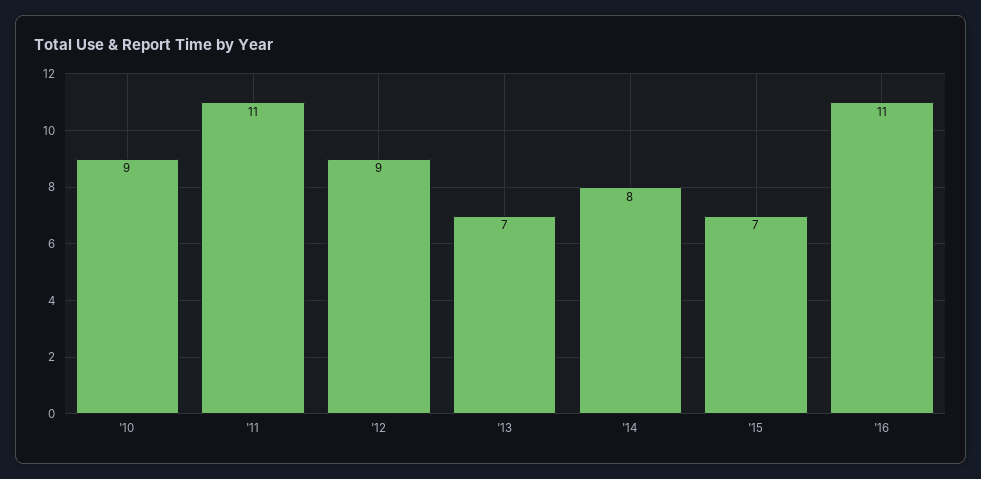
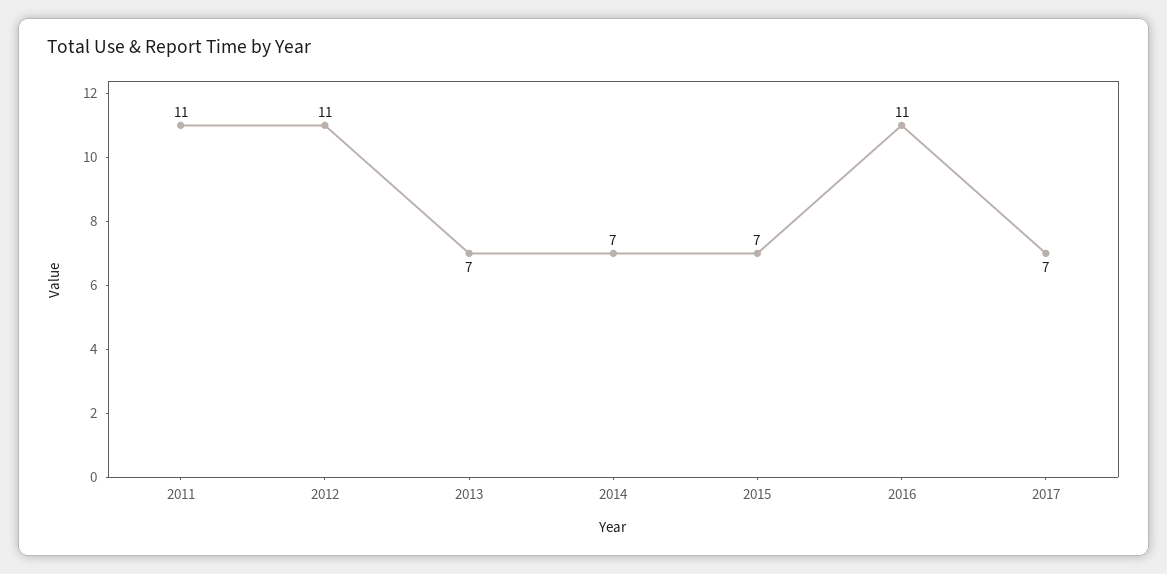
'10: 9 -> none
'12: 9 -> 11
'14: 8 -> 7
2017: none -> 7

